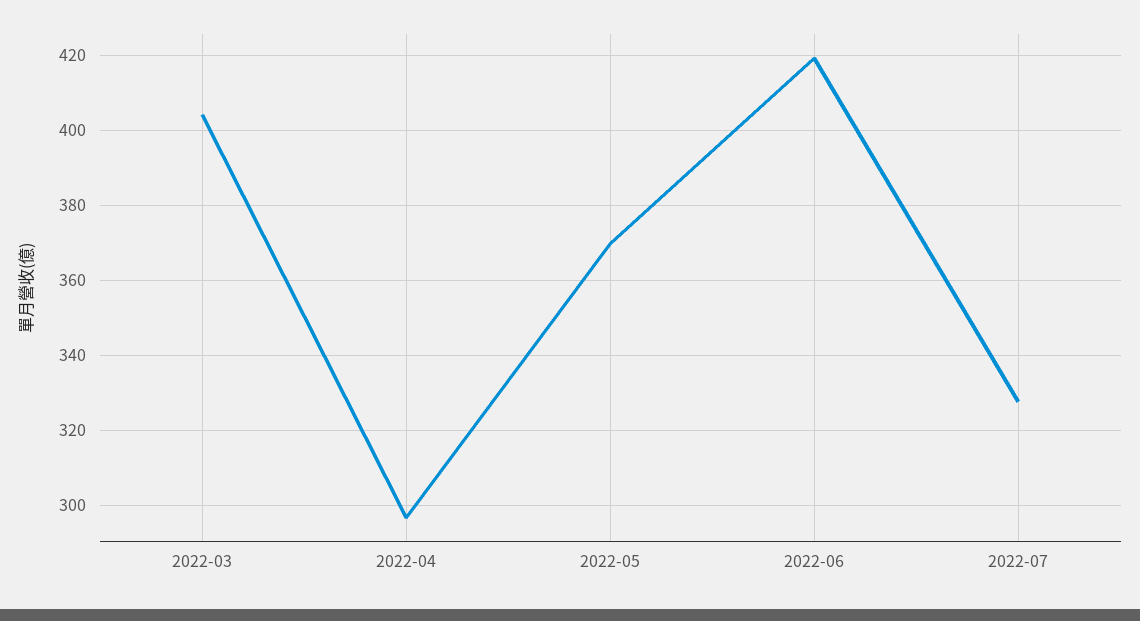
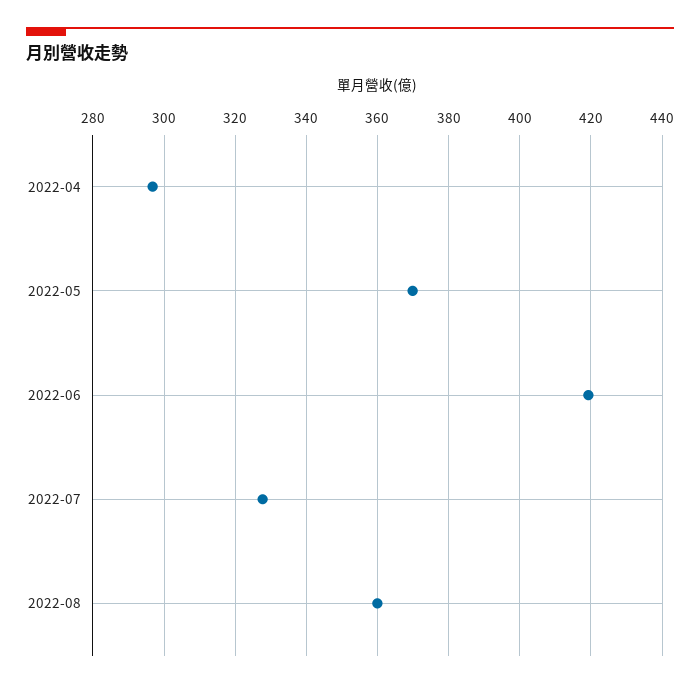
2022-03: 404 -> none
2022-08: none -> 360

